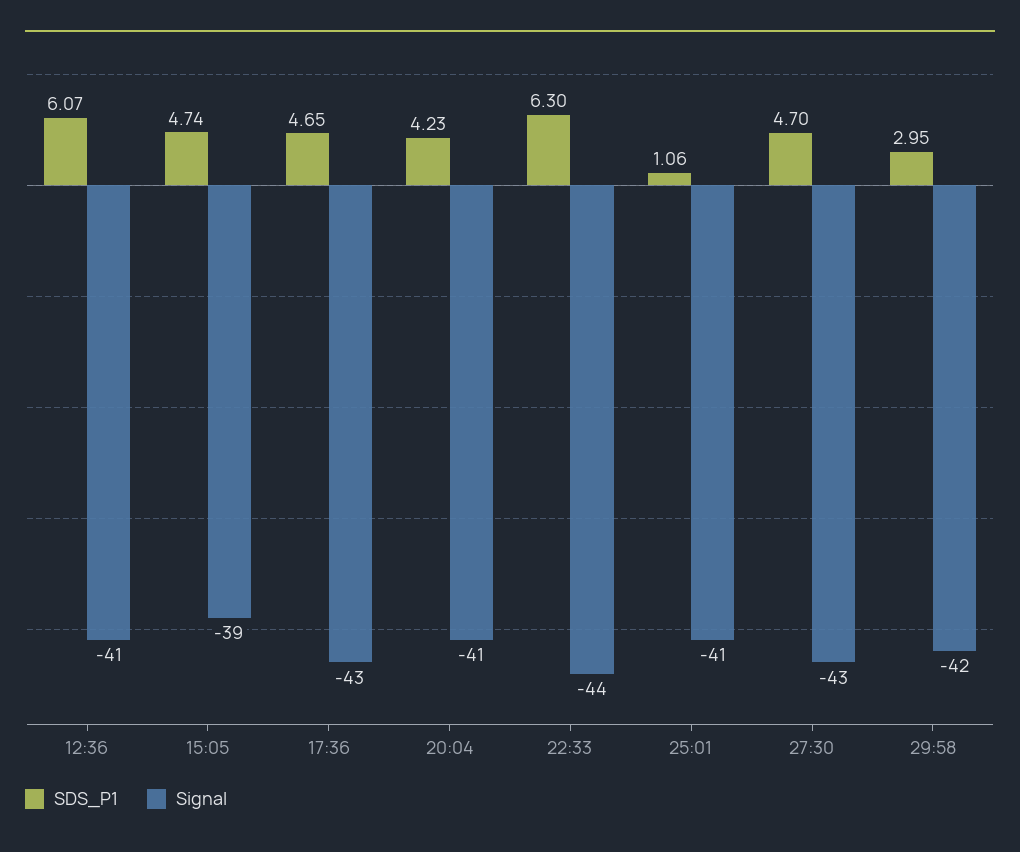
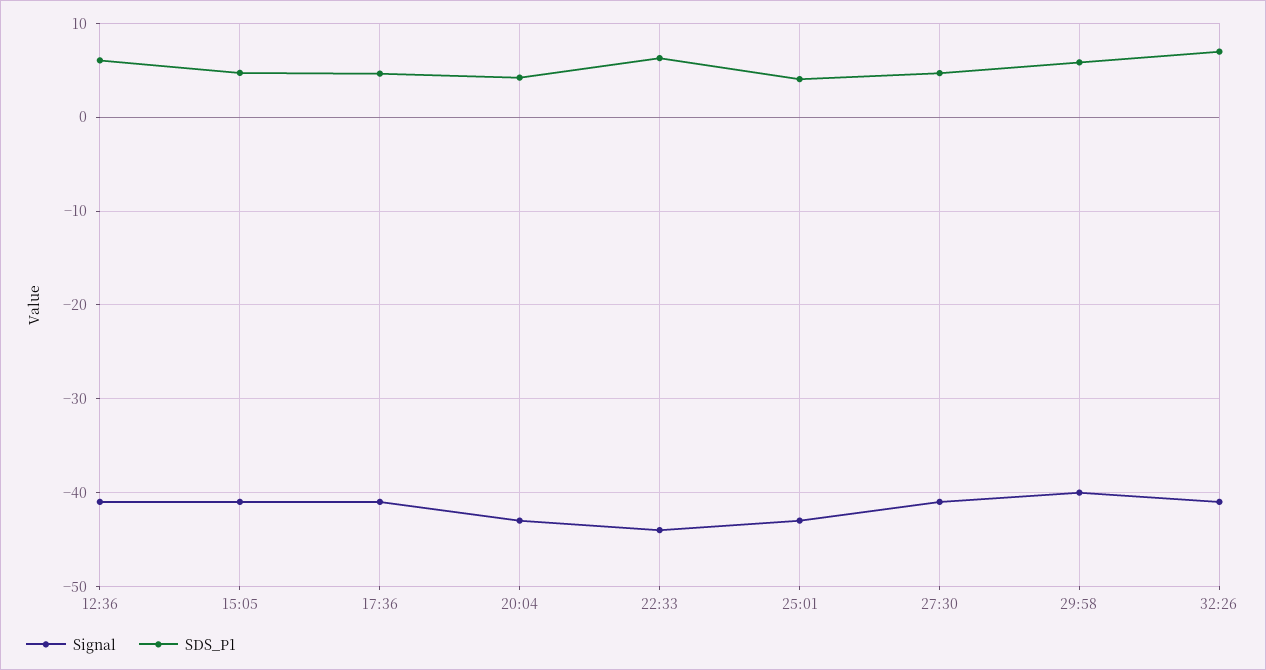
Signal, 15:05: -39 -> -41
Signal, 17:36: -43 -> -41
Signal, 20:04: -41 -> -43
SDS_P1, 25:01: 1.06 -> 4
Signal, 25:01: -41 -> -43
Signal, 27:30: -43 -> -41
SDS_P1, 29:58: 2.95 -> 6
Signal, 29:58: -42 -> -40
Signal, 32:26: none -> -41
SDS_P1, 32:26: none -> 7

